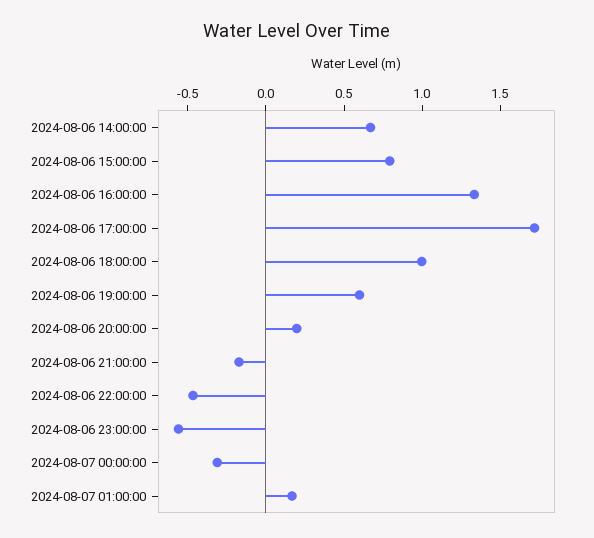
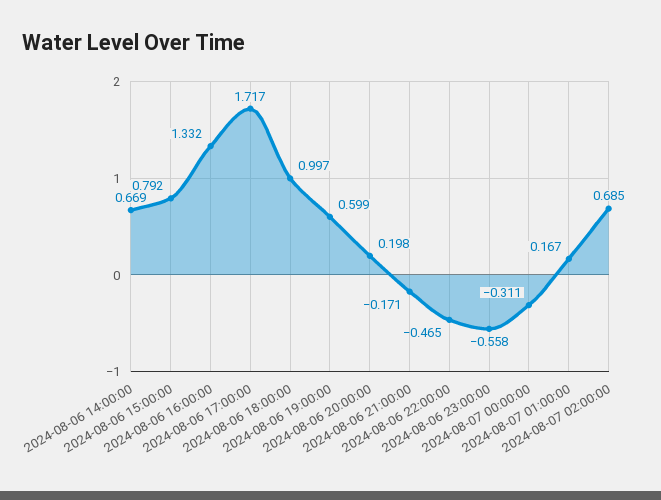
2024-08-07 02:00:00: none -> 0.685

